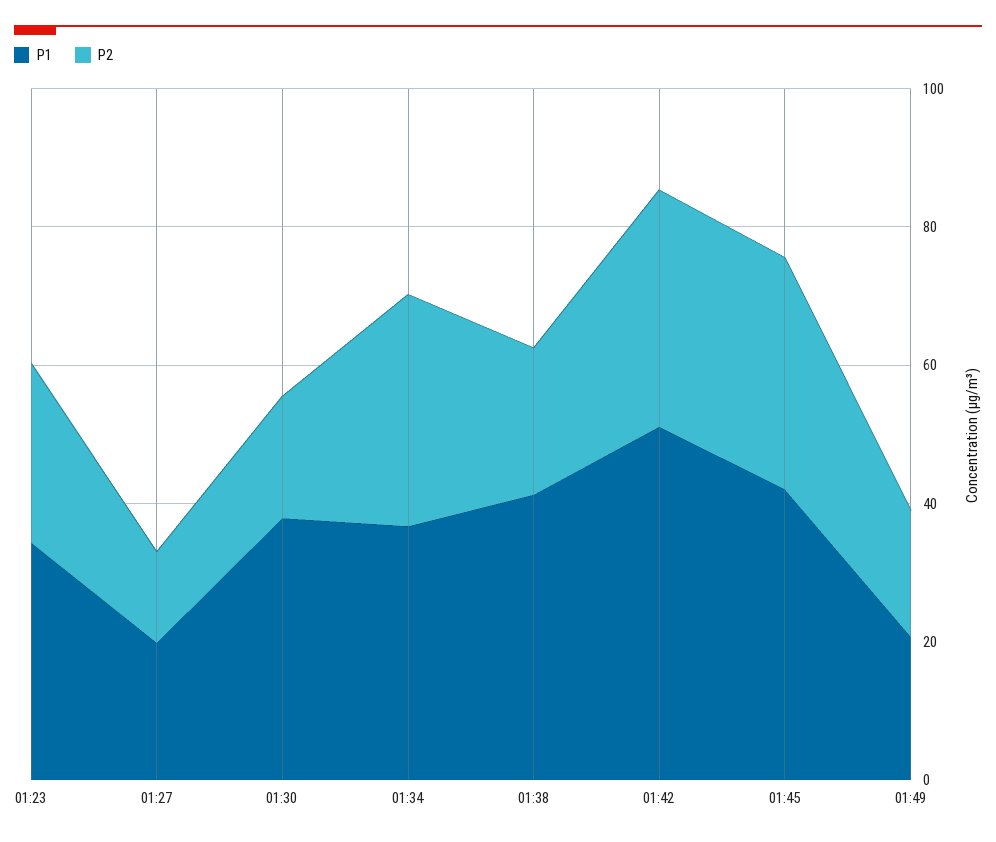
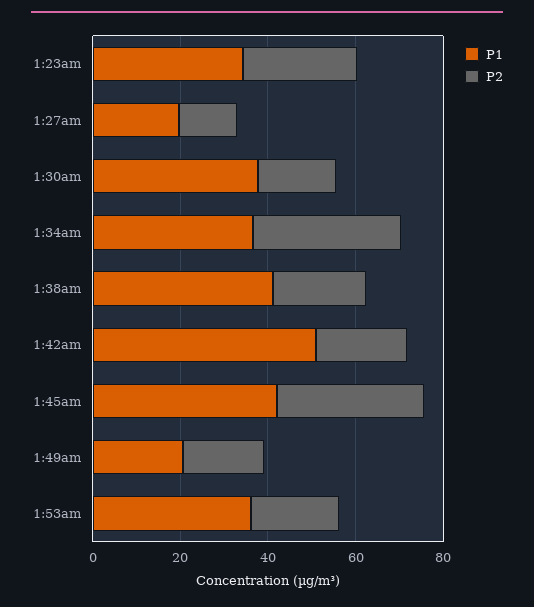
P2, 01:42: 35 -> 20
P1, 1:53am: none -> 35
P2, 1:53am: none -> 20

